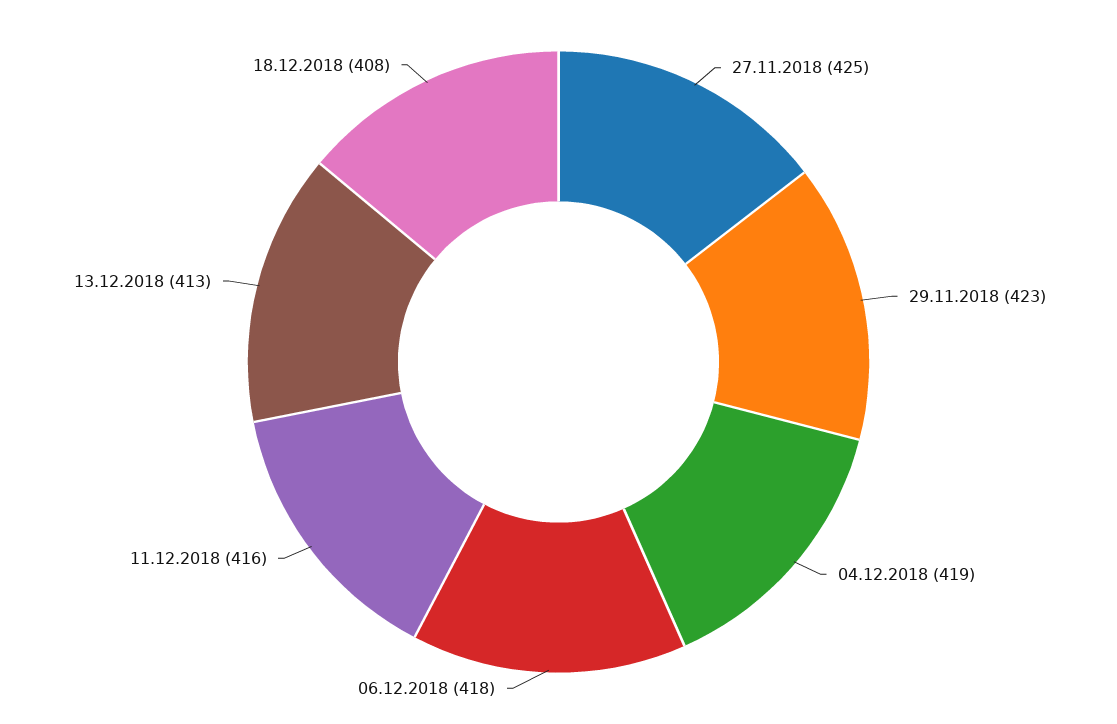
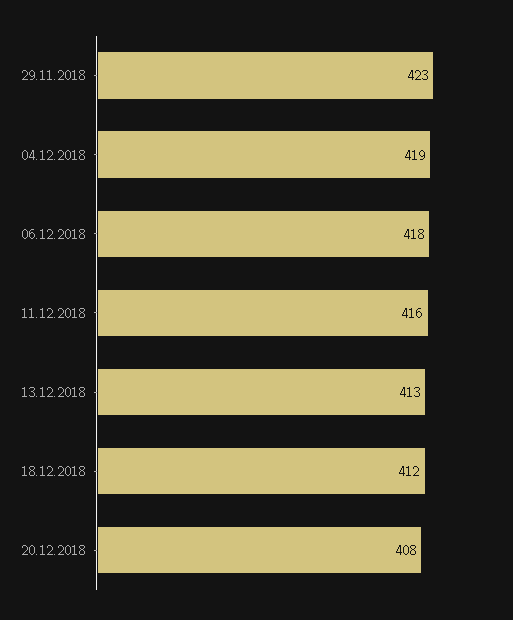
27.11.2018: 425 -> none
18.12.2018: 408 -> 412
20.12.2018: none -> 408

